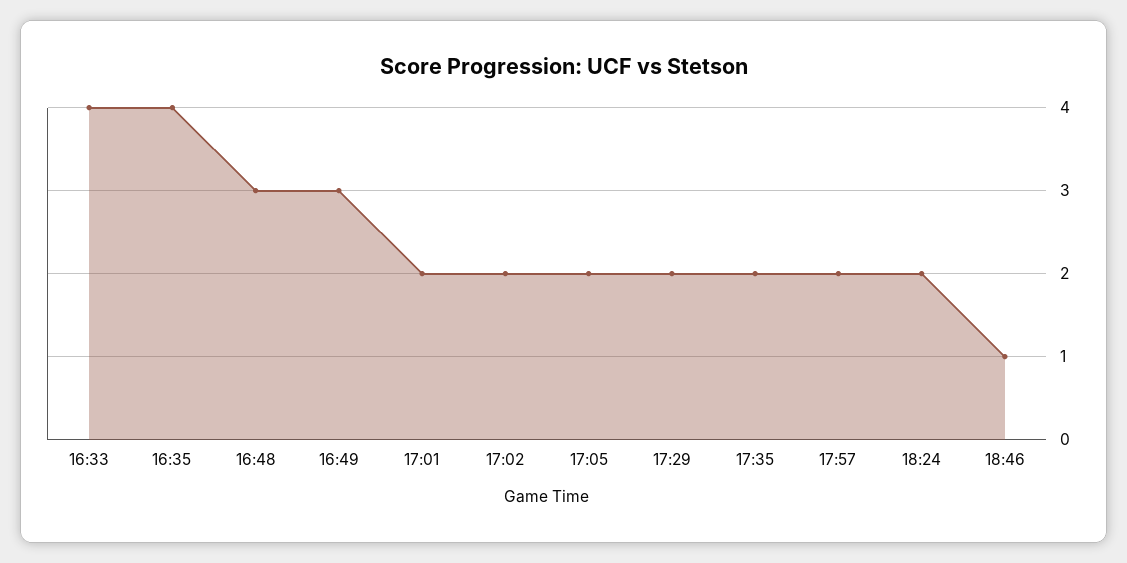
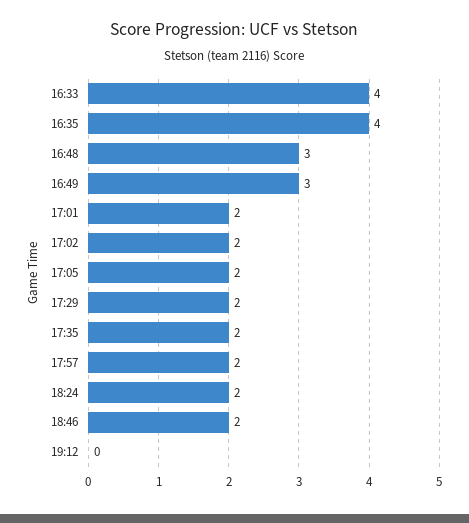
18:46: 1 -> 2
19:12: none -> 0

